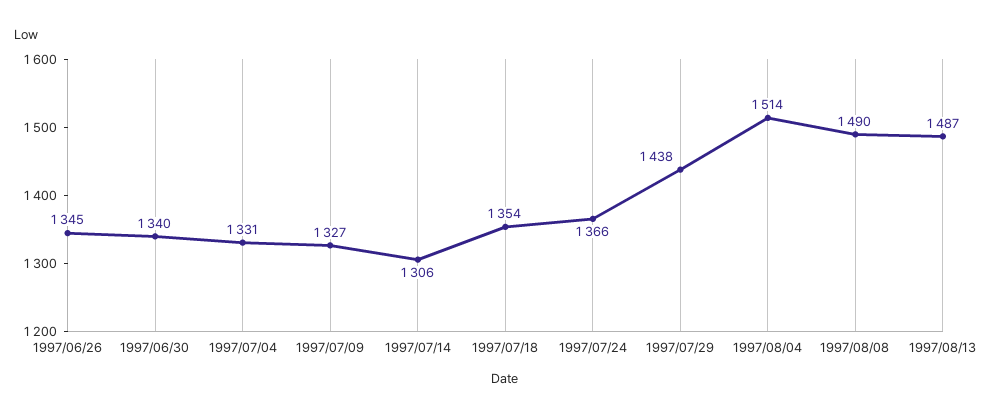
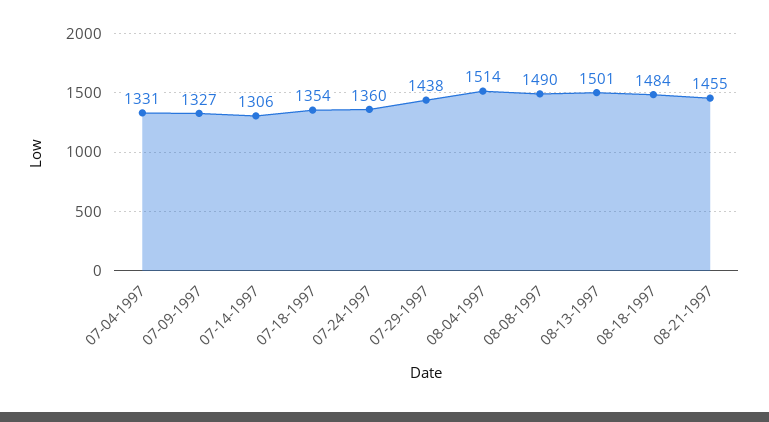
1997/06/26: 1345 -> none
1997/06/30: 1340 -> none
1997/07/24: 1366 -> 1360
1997/08/13: 1487 -> 1501
08-18-1997: none -> 1484
08-21-1997: none -> 1455

